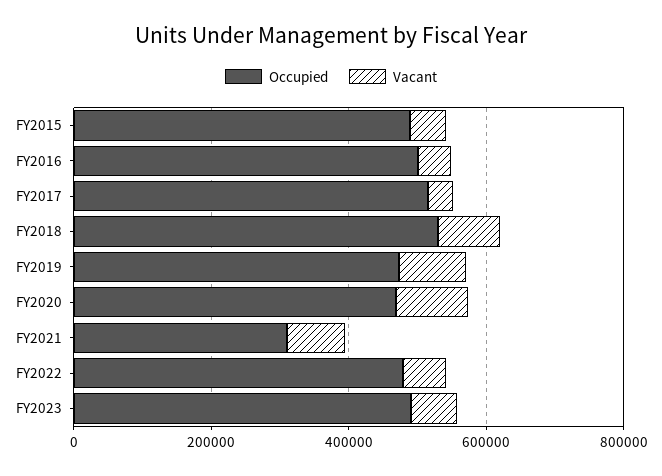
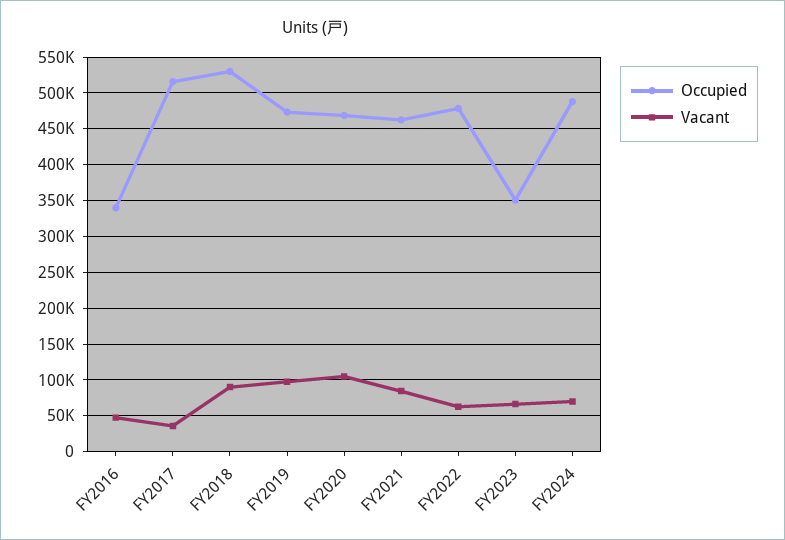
Occupied, FY2015: 500000 -> none
Vacant, FY2015: 50000 -> none
Occupied, FY2016: 500000 -> 340000
Occupied, FY2021: 300000 -> 460000
Occupied, FY2023: 500000 -> 350000
Occupied, FY2024: none -> 490000
Vacant, FY2024: none -> 70000

